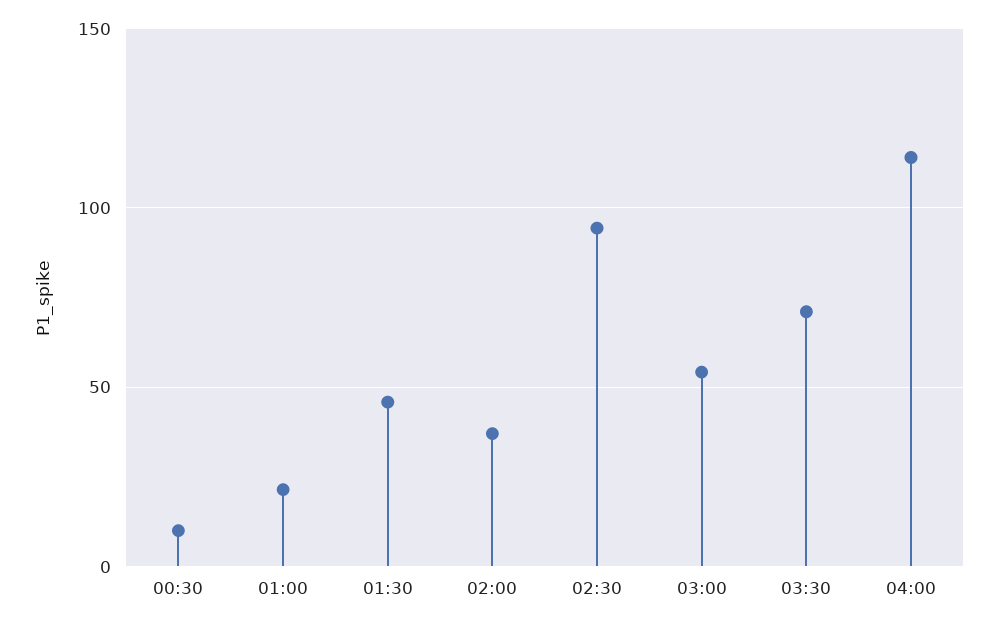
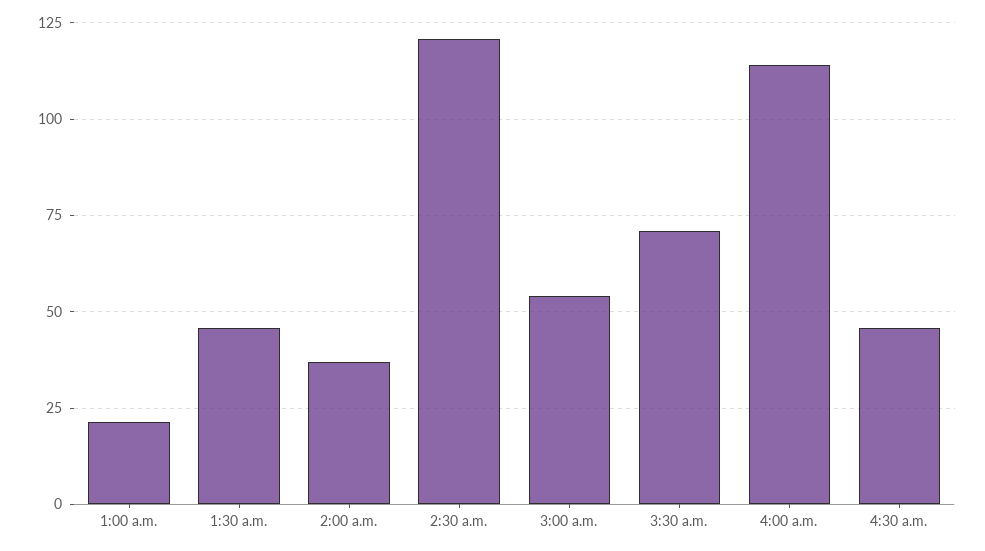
00:30: 10 -> none
02:30: 95 -> 120
4:30 a.m.: none -> 45

